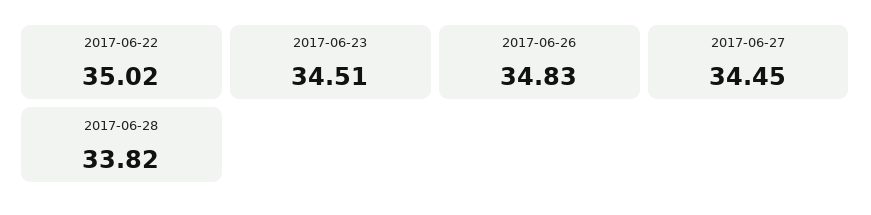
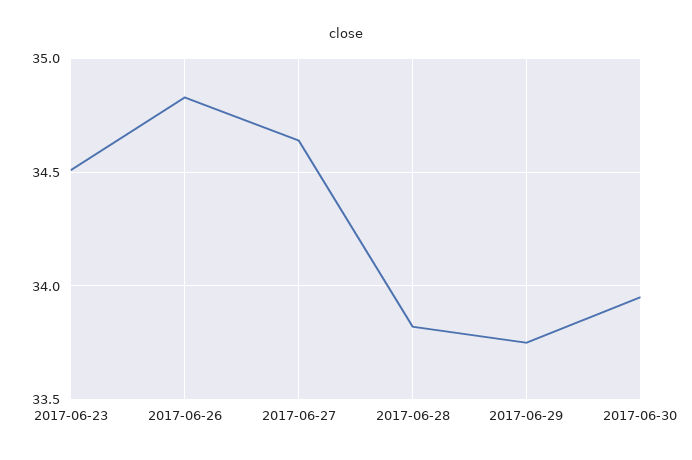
2017-06-22: 35.02 -> none
2017-06-27: 34.45 -> 34.65
2017-06-29: none -> 33.75
2017-06-30: none -> 33.95

